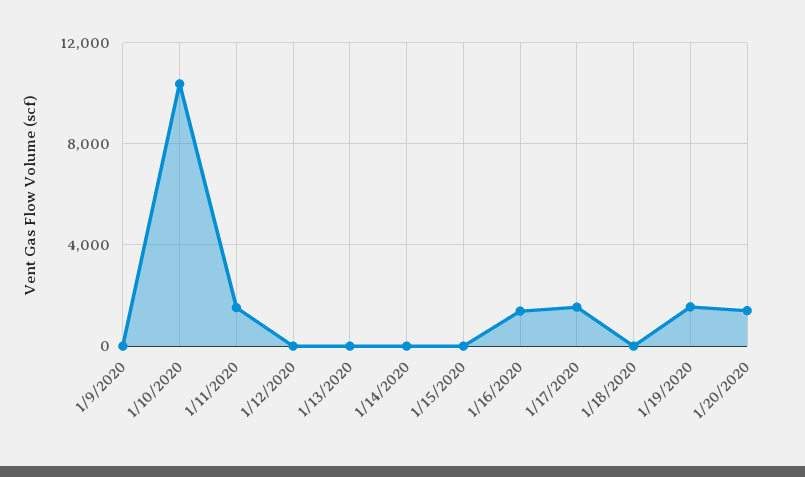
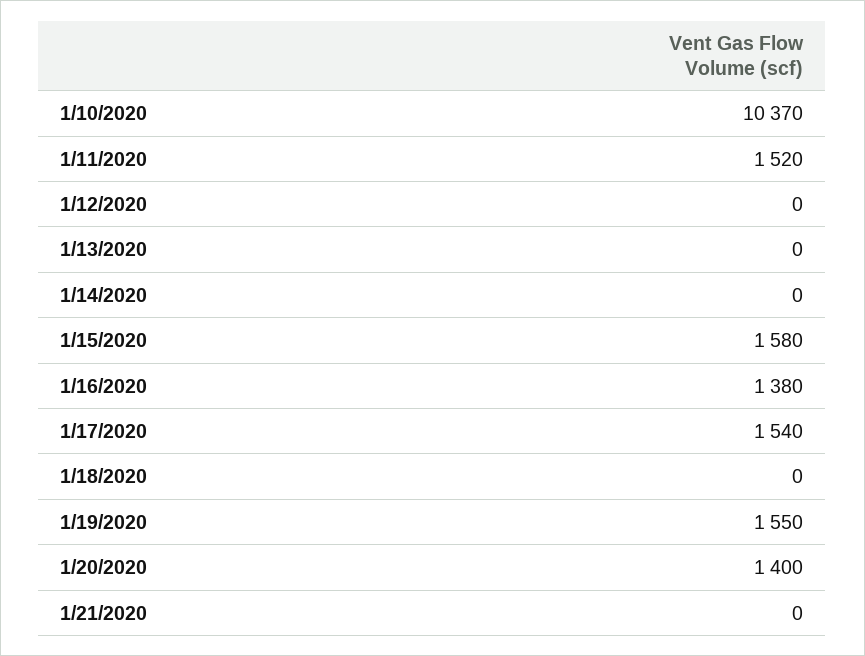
1/9/2020: 0 -> none
1/15/2020: 0 -> 1580
1/21/2020: none -> 0

